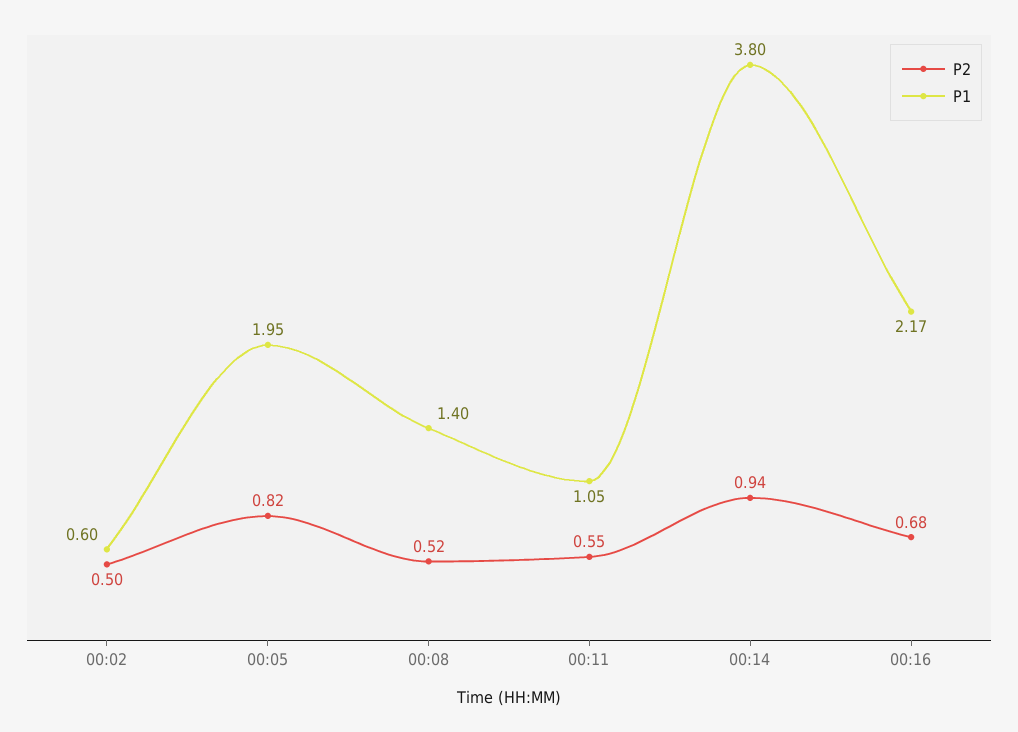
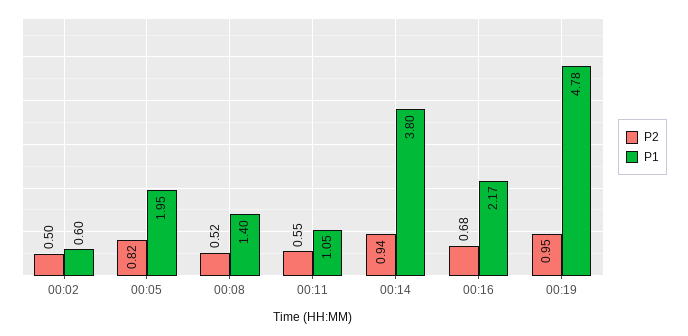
P2, 00:19: none -> 0.95
P1, 00:19: none -> 4.78

